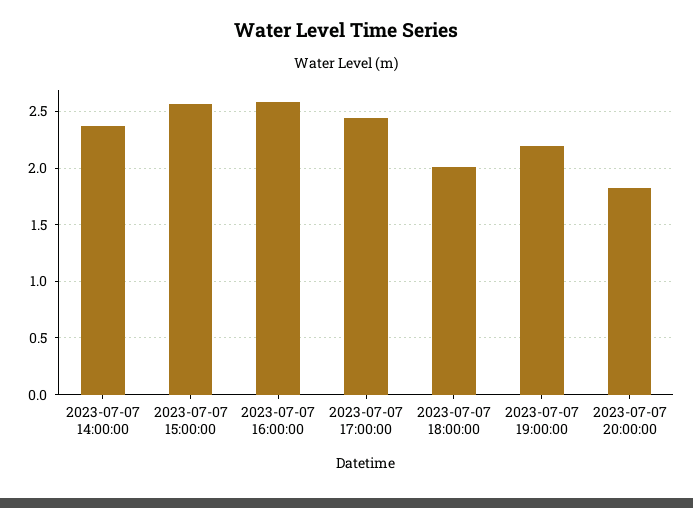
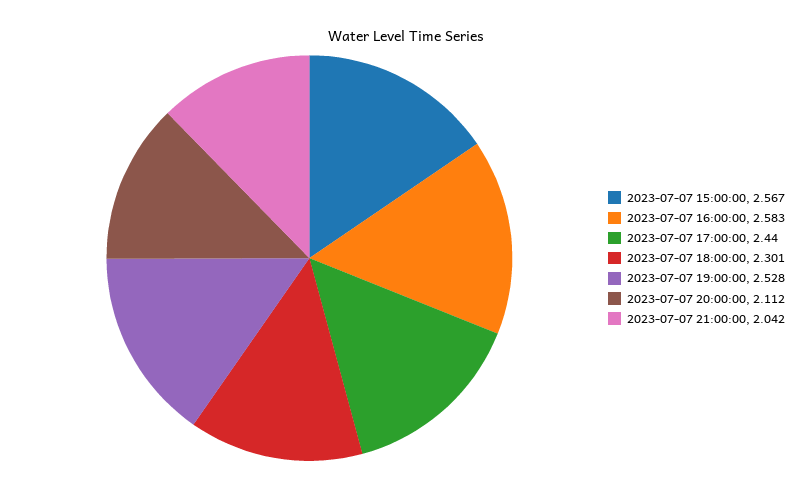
2023-07-07 14:00:00: 2.4 -> none
2023-07-07 18:00:00: 2 -> 2.301
2023-07-07 19:00:00: 2.2 -> 2.528
2023-07-07 20:00:00: 1.8 -> 2.112
2023-07-07 21:00:00: none -> 2.042

